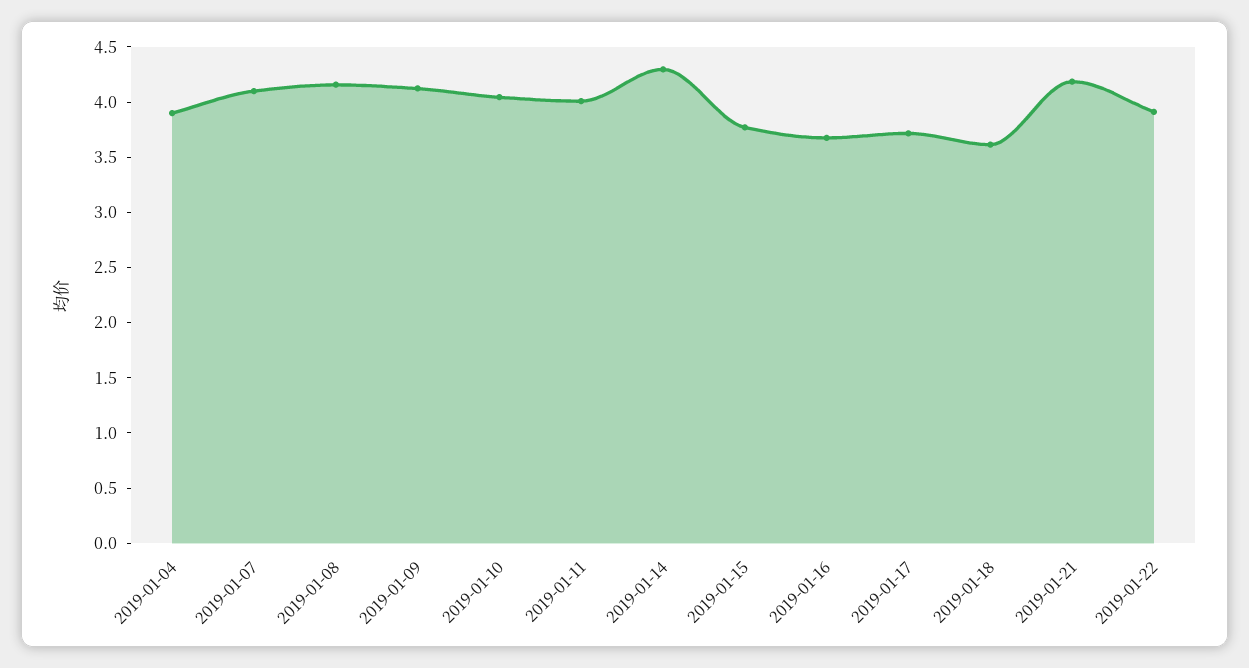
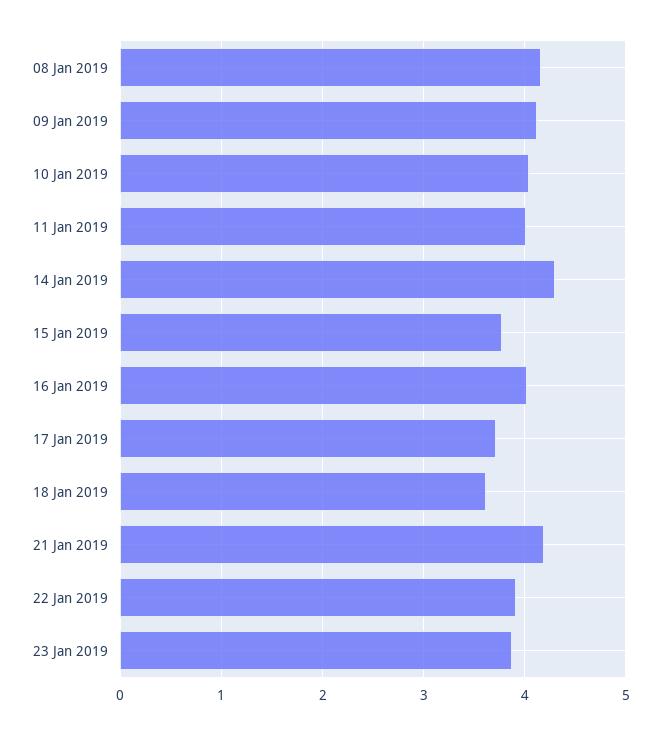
2019-01-04: 3.9 -> none
2019-01-07: 4.1 -> none
2019-01-16: 3.7 -> 4
23 Jan 2019: none -> 3.9

